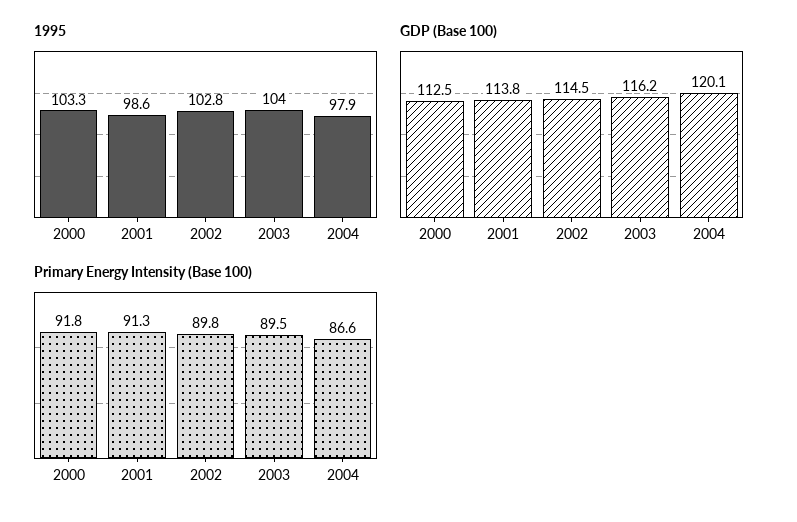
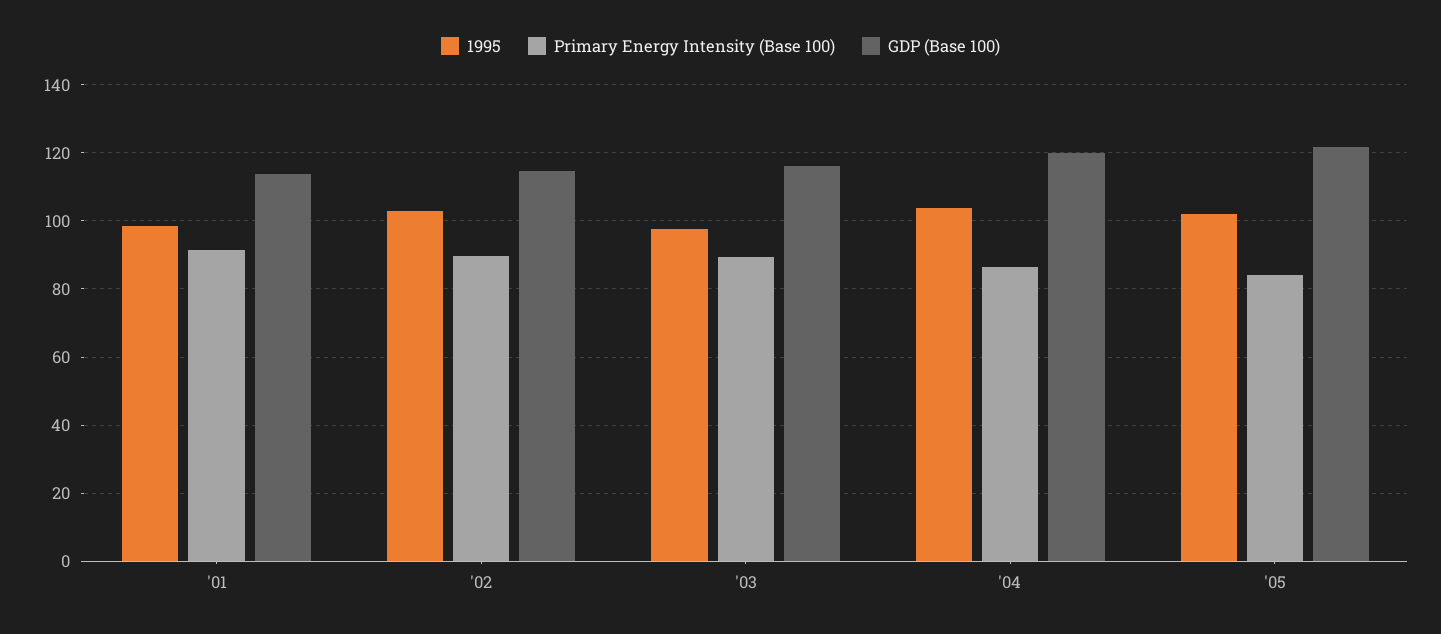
1995, 2000: 103.3 -> none
1995, 2003: 104 -> 98
1995, 2004: 97.9 -> 104
GDP (Base 100), 2000: 112.5 -> none
Primary Energy Intensity (Base 100), 2000: 91.8 -> none
1995, '05: none -> 102
Primary Energy Intensity (Base 100), '05: none -> 84
GDP (Base 100), '05: none -> 122

